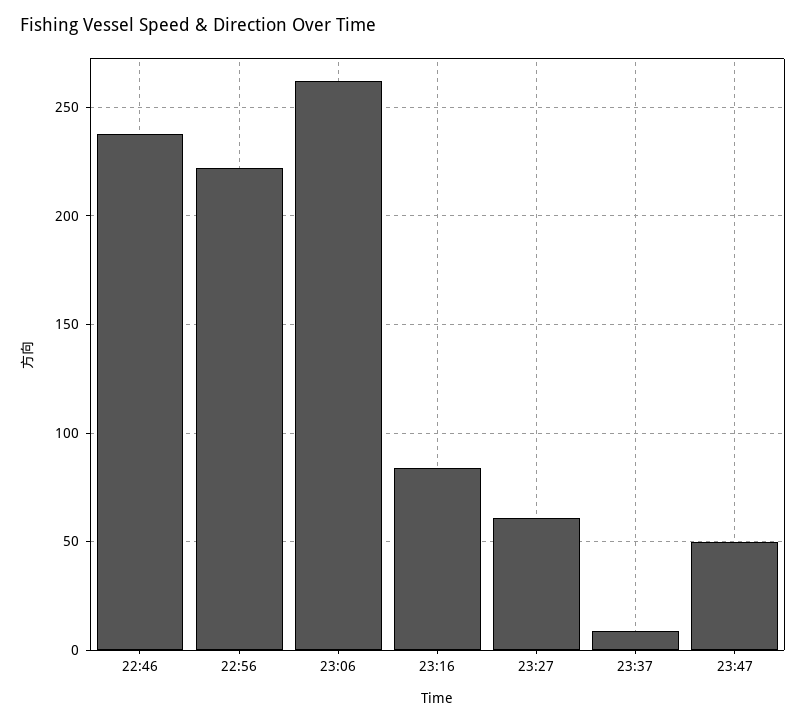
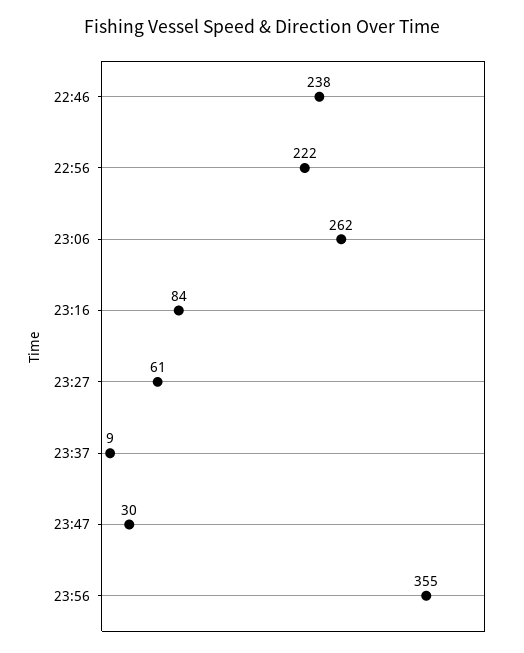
23:47: 50 -> 30
23:56: none -> 355

